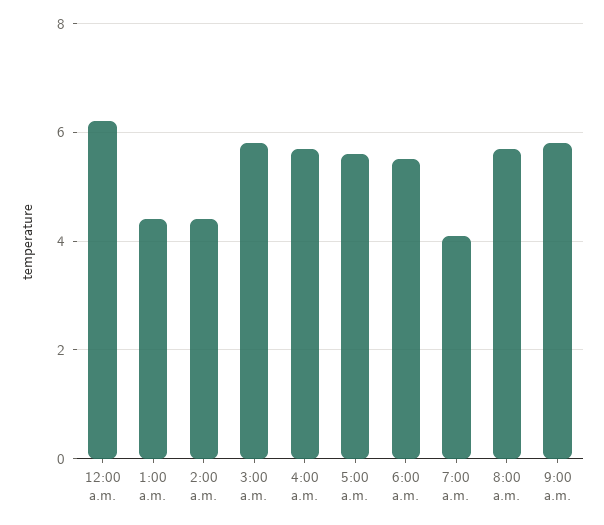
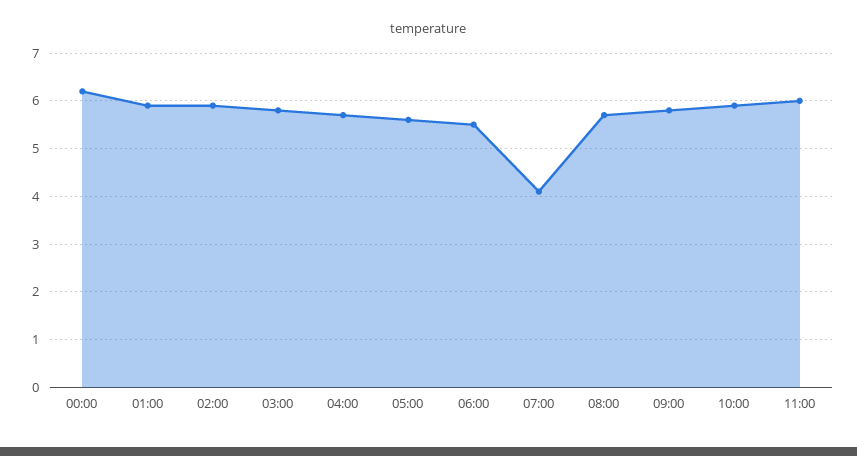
1:00 a.m.: 4.5 -> 6
2:00 a.m.: 4.5 -> 6
10:00: none -> 6
11:00: none -> 6

